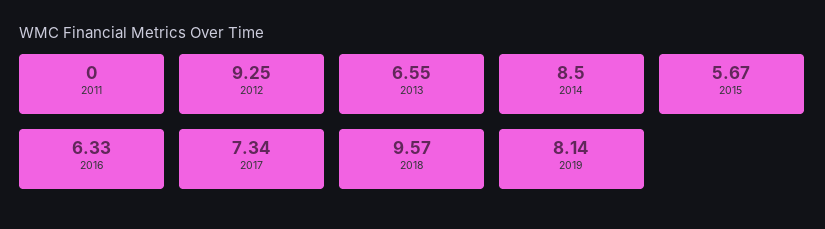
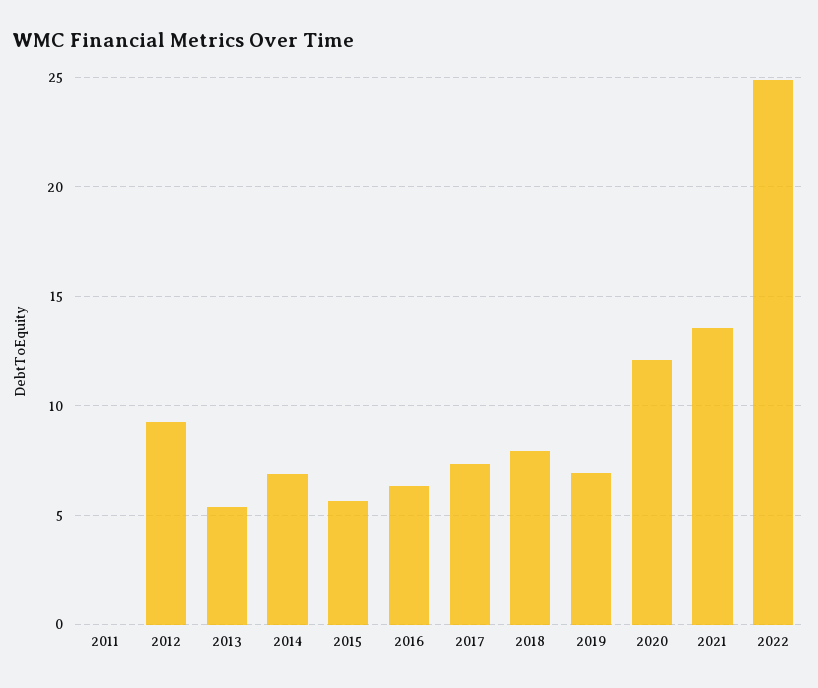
2013: 6.55 -> 5.5
2014: 8.5 -> 7
2018: 9.57 -> 8
2019: 8.14 -> 7
2020: none -> 12
2021: none -> 13.5
2022: none -> 25

